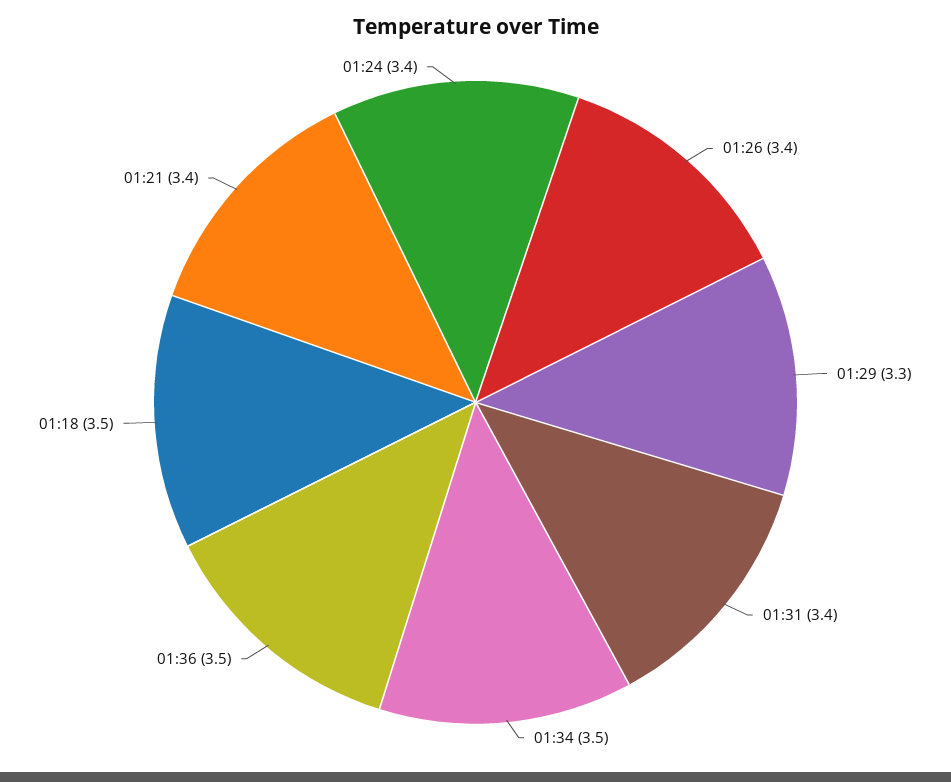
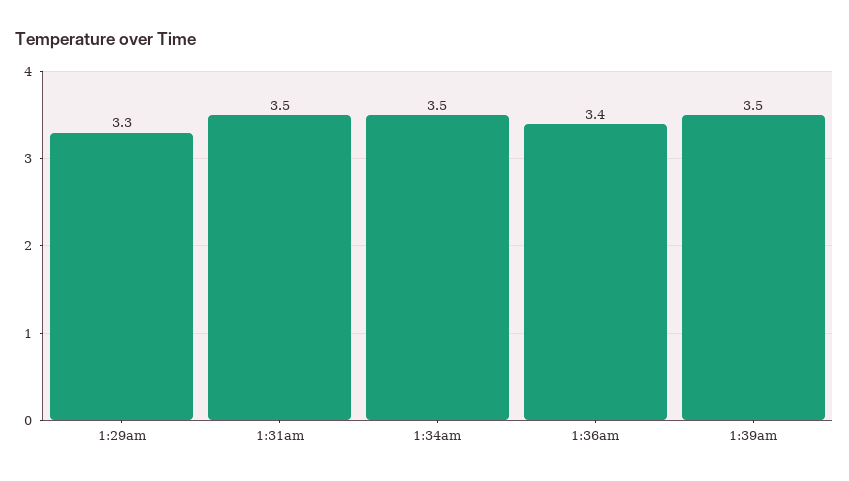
01:26: 3.4 -> none
01:31: 3.4 -> 3.5
01:36: 3.5 -> 3.4
01:18: 3.5 -> none
01:21: 3.4 -> none
01:24: 3.4 -> none
1:39am: none -> 3.5

